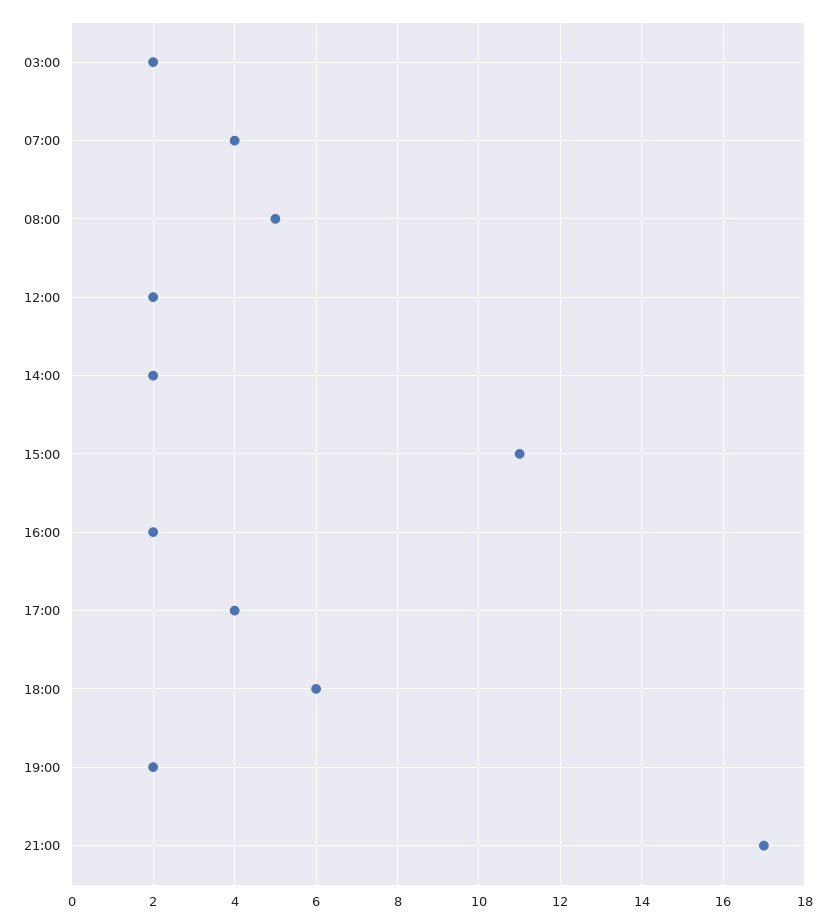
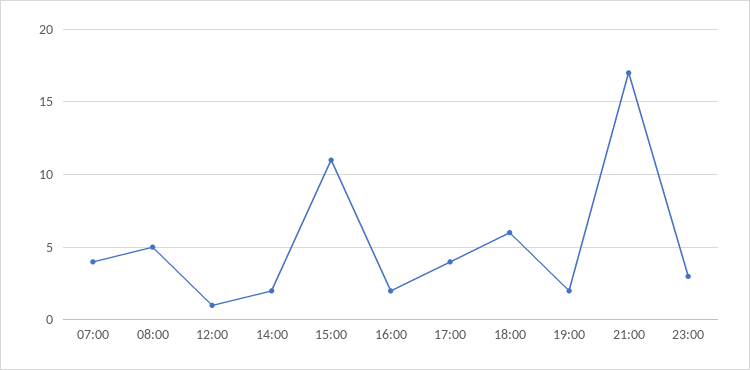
03:00: 2 -> none
12:00: 2 -> 1
23:00: none -> 3

